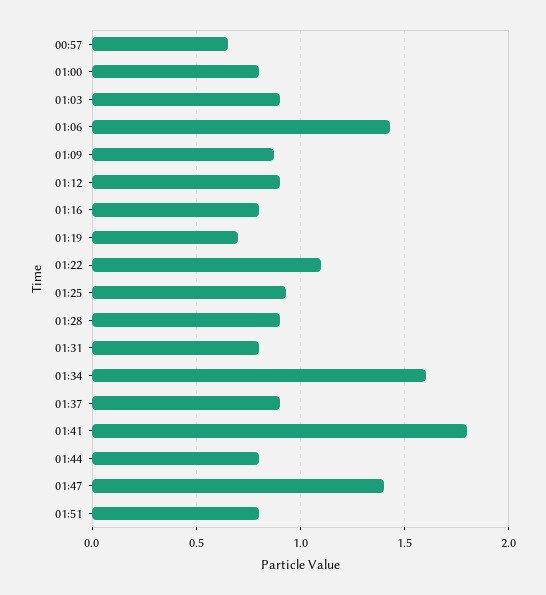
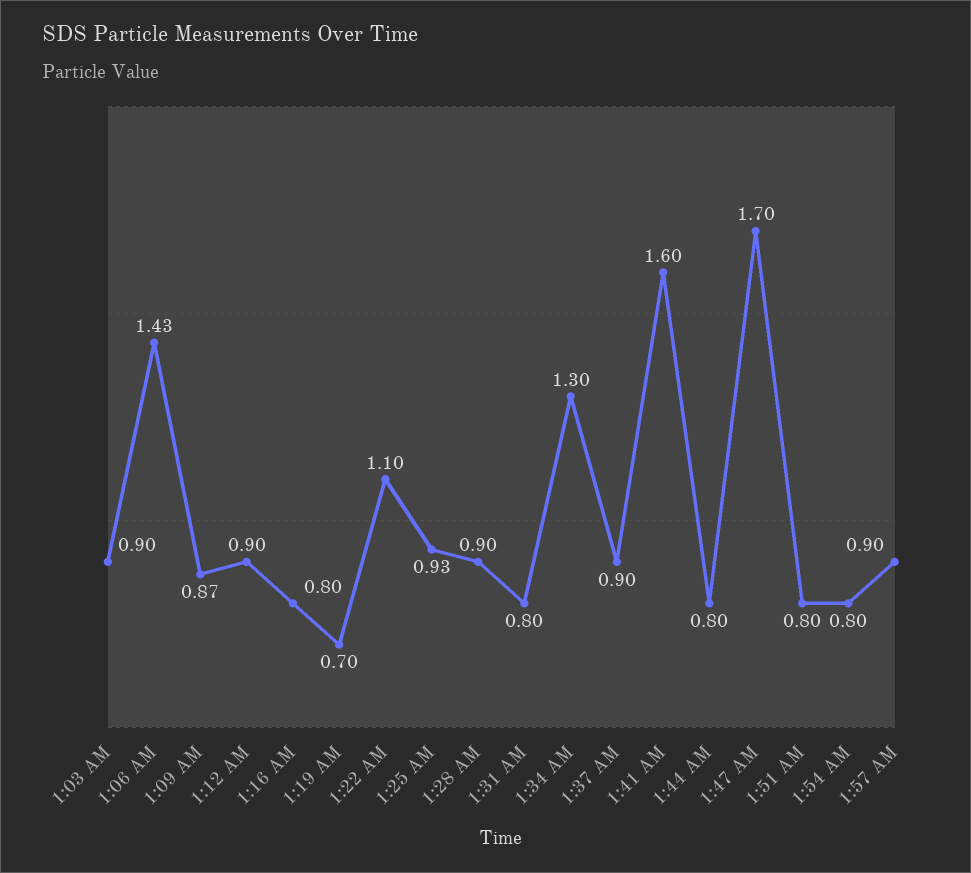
00:57: 0.65 -> none
01:00: 0.8 -> none
01:34: 1.6 -> 1.3
01:41: 1.8 -> 1.6
01:47: 1.4 -> 1.7
1:54 AM: none -> 0.8
1:57 AM: none -> 0.9

